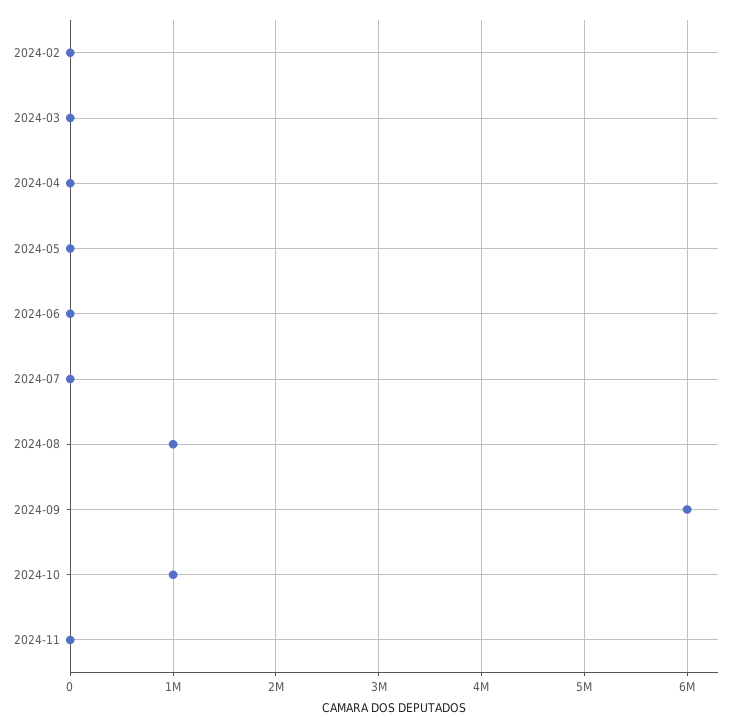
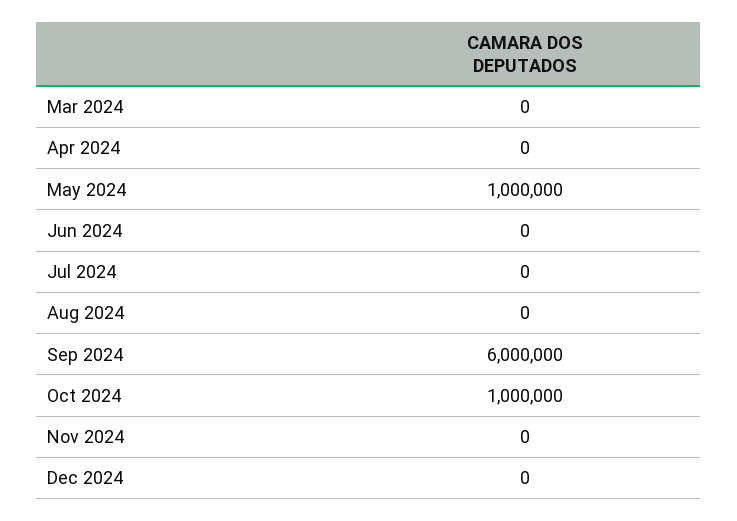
2024-02: 0 -> none
2024-05: 0 -> 1000000
2024-08: 1000000 -> 0
Dec 2024: none -> 0

